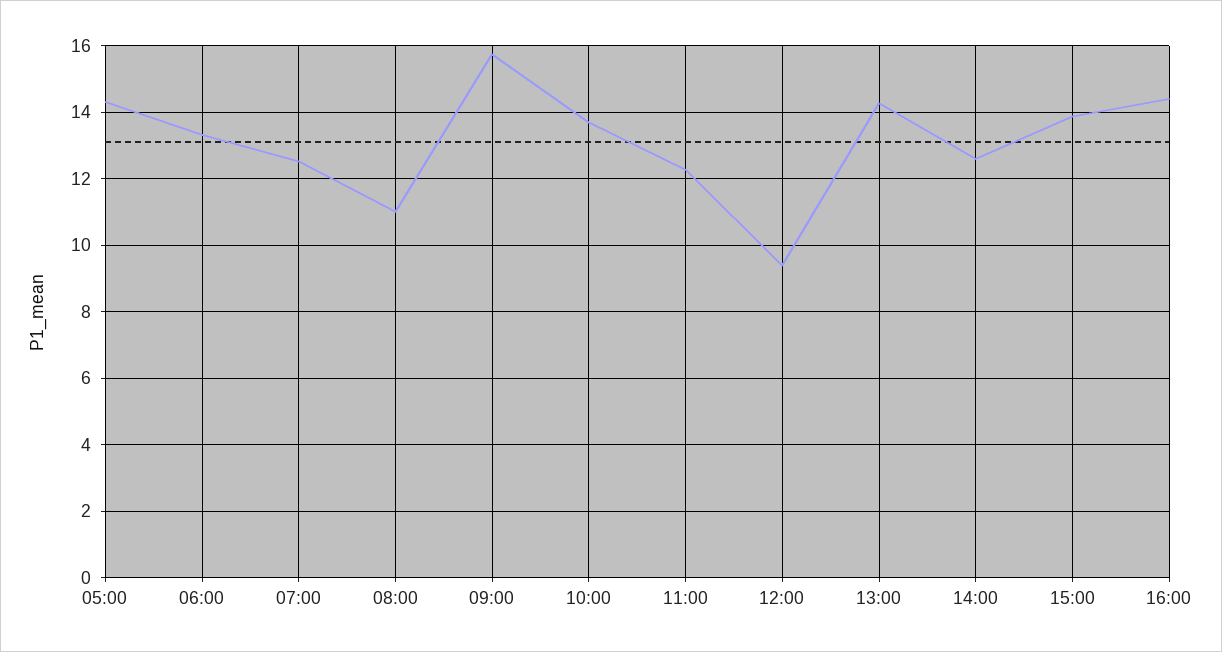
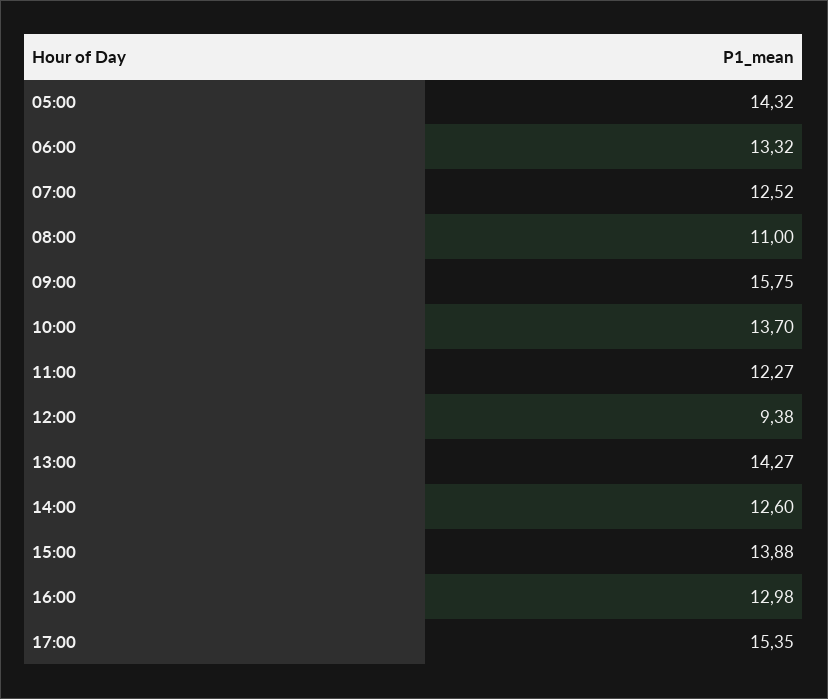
16:00: 14.4 -> 12.98
17:00: none -> 15.35

